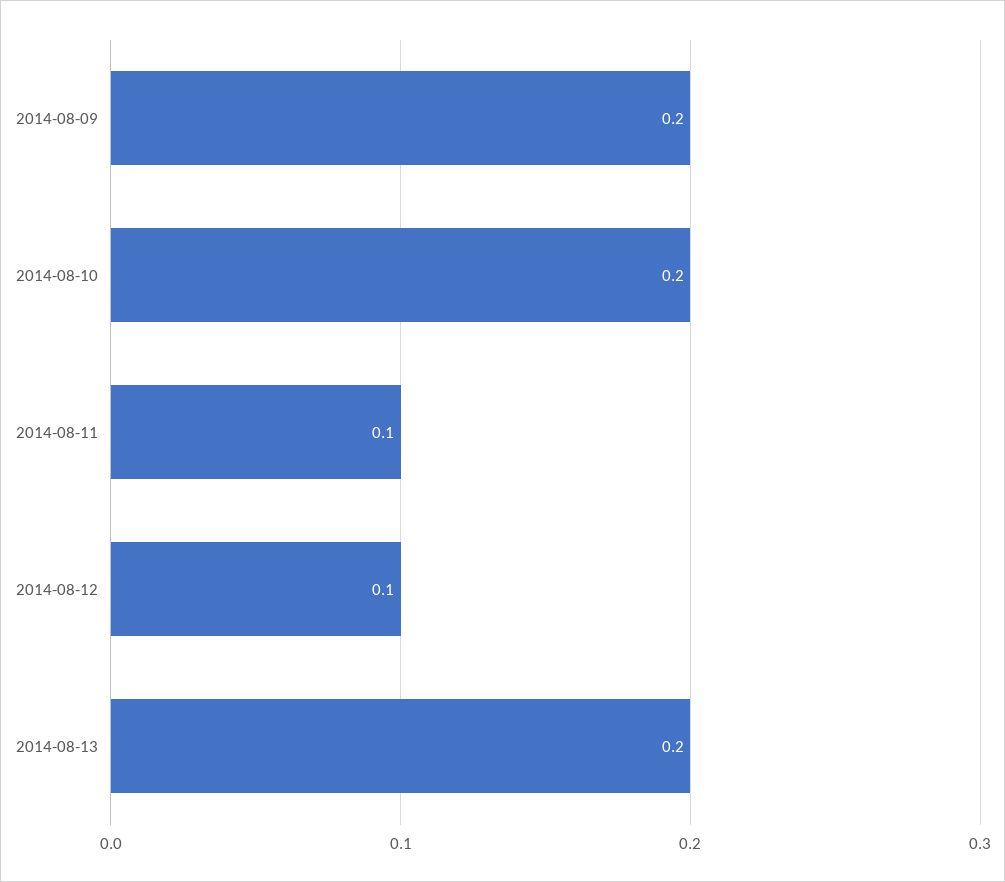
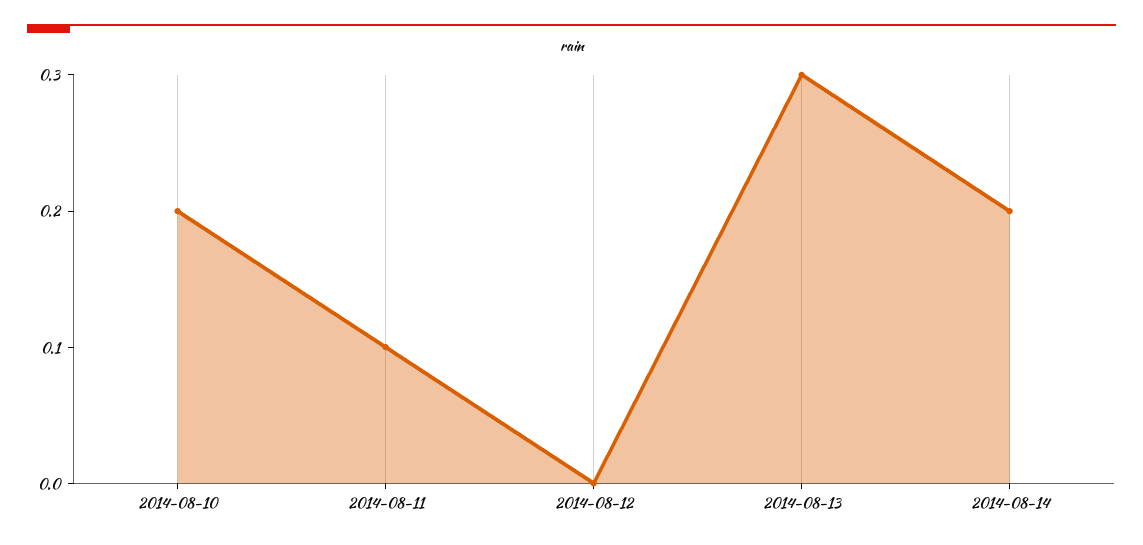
2014-08-09: 0.2 -> none
2014-08-12: 0.1 -> 0
2014-08-13: 0.2 -> 0.3
2014-08-14: none -> 0.2

